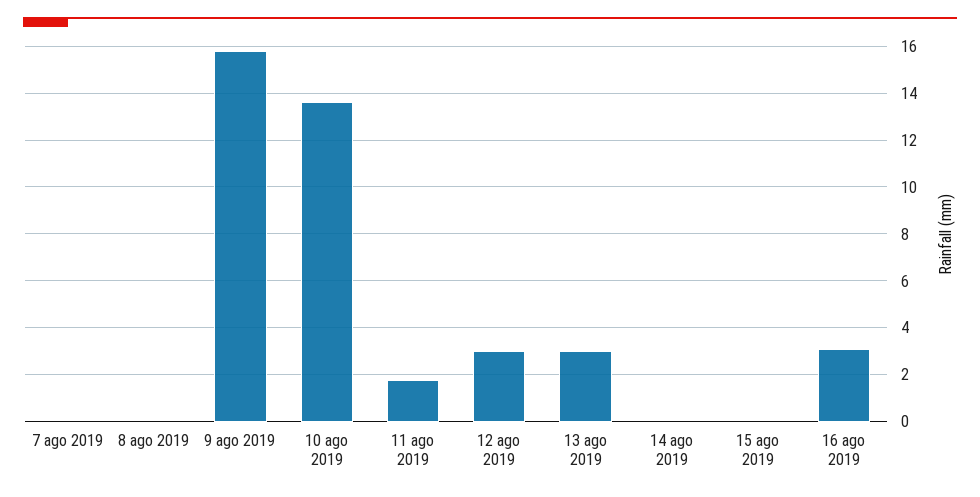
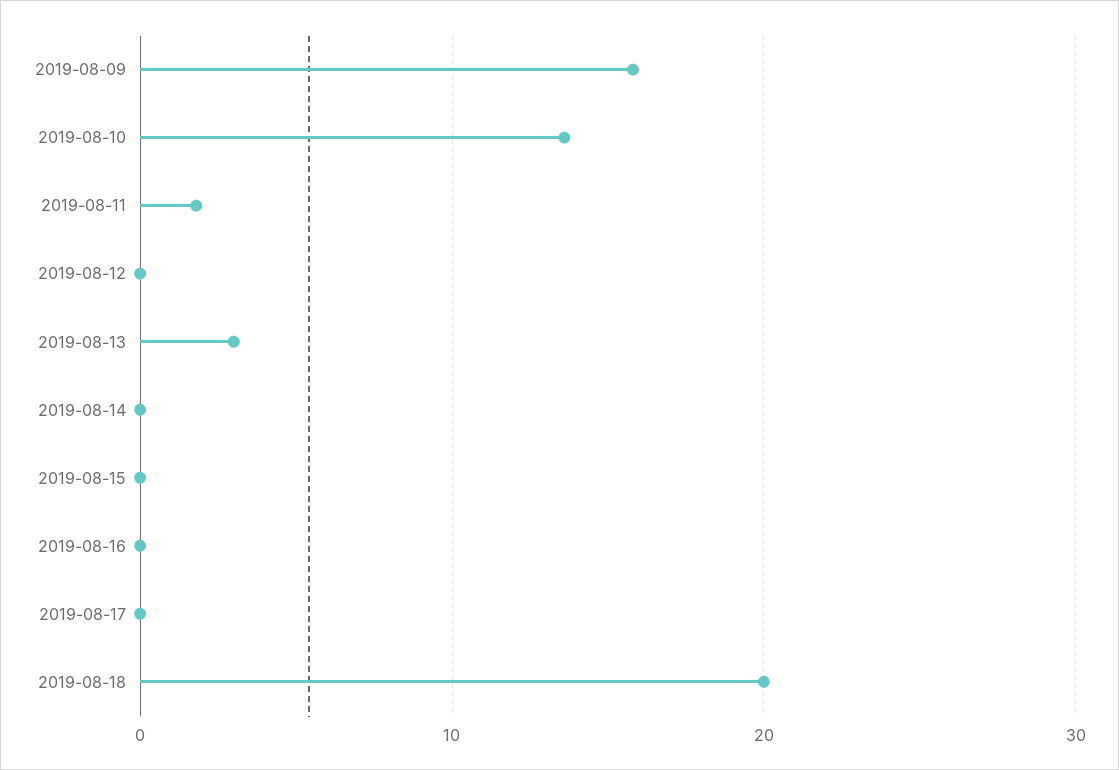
7 ago 2019: 0 -> none
8 ago 2019: 0 -> none
12 ago 2019: 3 -> 0
16 ago 2019: 3 -> 0
2019-08-17: none -> 0
2019-08-18: none -> 20

